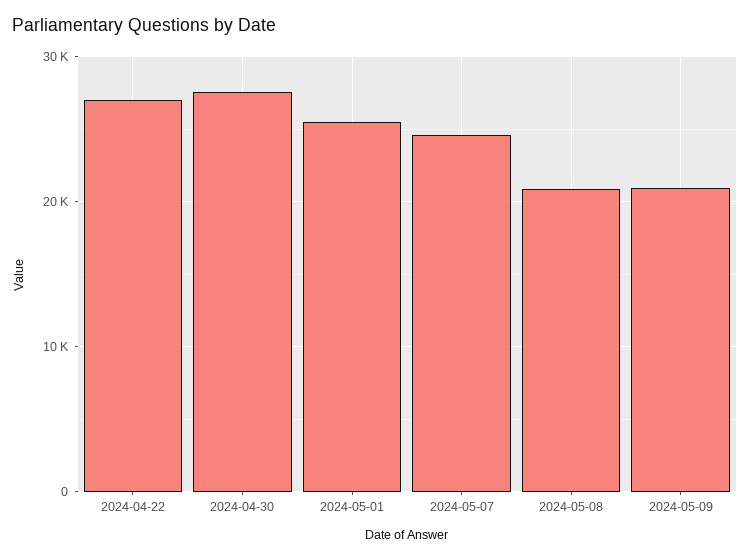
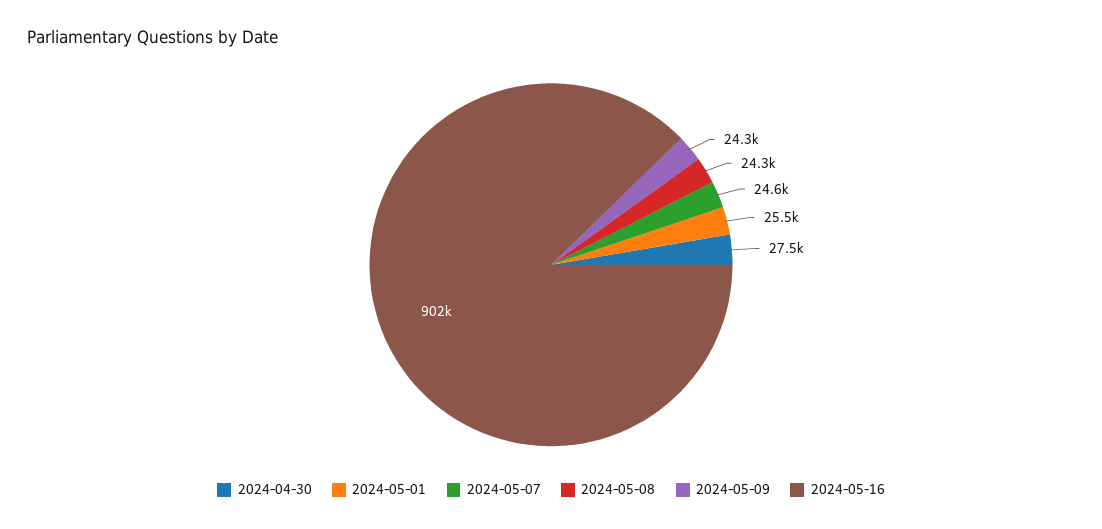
2024-04-22: 27000 -> none
2024-05-08: 21000 -> 24300
2024-05-09: 21000 -> 24300
2024-05-16: none -> 902000

